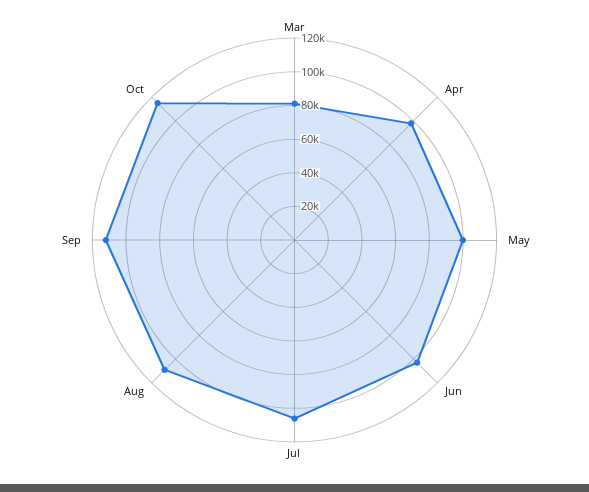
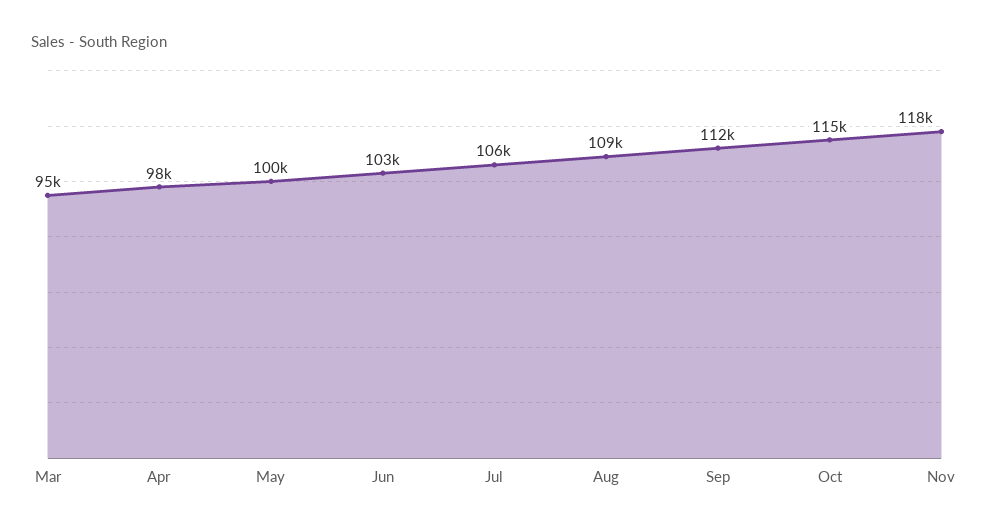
Mar: 80000 -> 95000
Nov: none -> 118000

